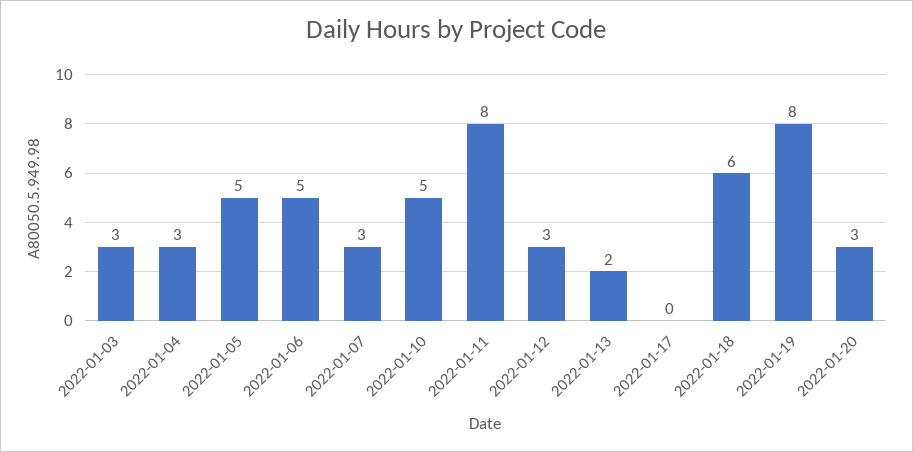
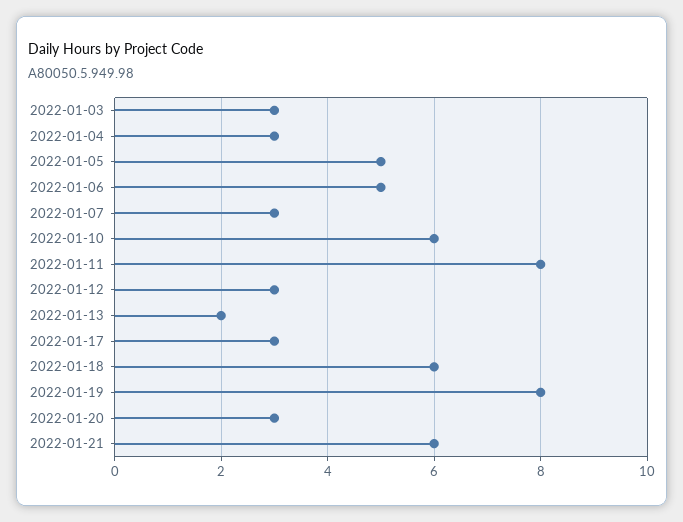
2022-01-10: 5 -> 6
2022-01-17: 0 -> 3
2022-01-21: none -> 6

